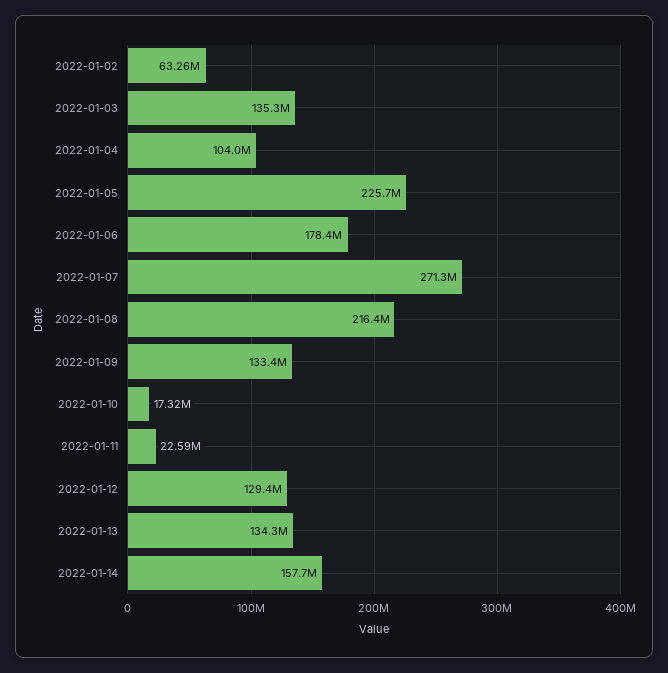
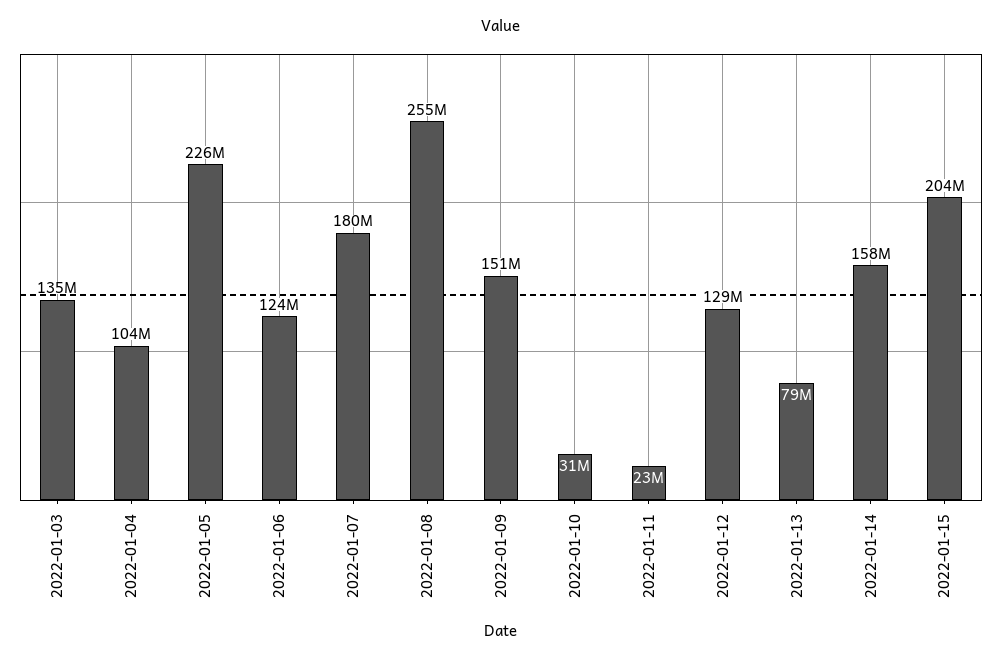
2022-01-02: 63260000 -> none
2022-01-06: 178400000 -> 124000000
2022-01-07: 271300000 -> 180000000
2022-01-08: 216400000 -> 255000000
2022-01-09: 133400000 -> 151000000
2022-01-10: 17320000 -> 31000000
2022-01-13: 134300000 -> 79000000
2022-01-15: none -> 204000000

